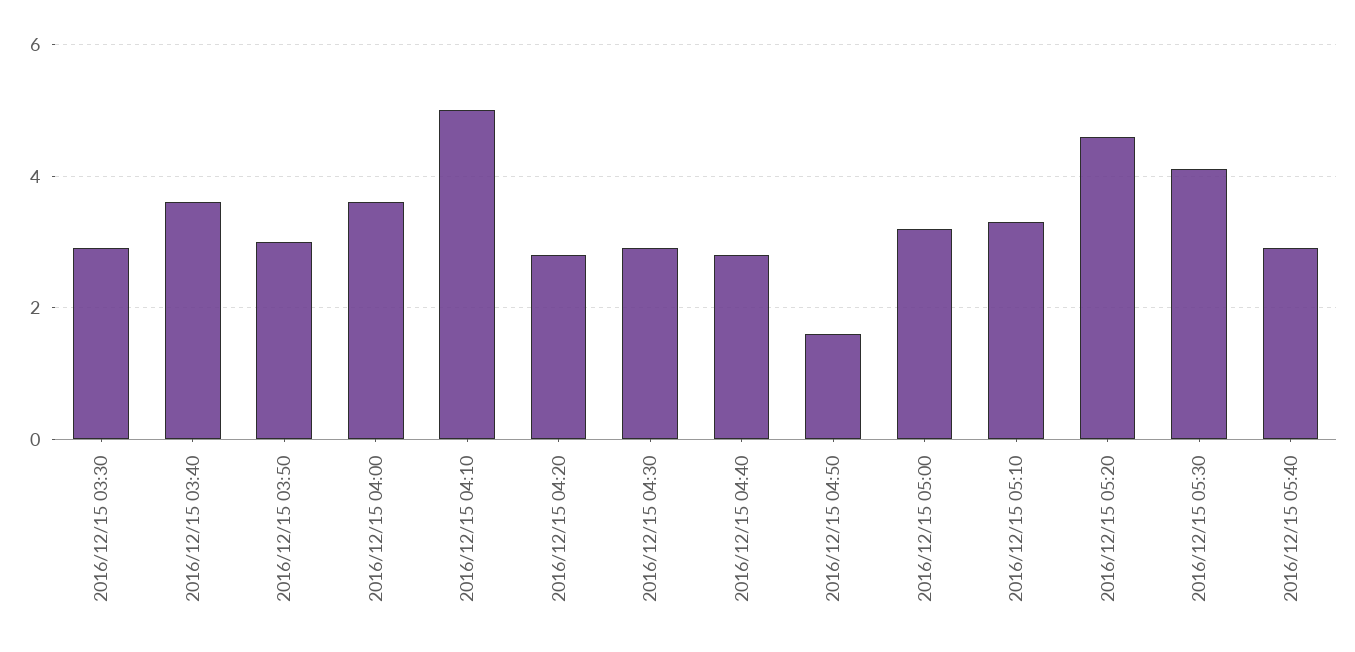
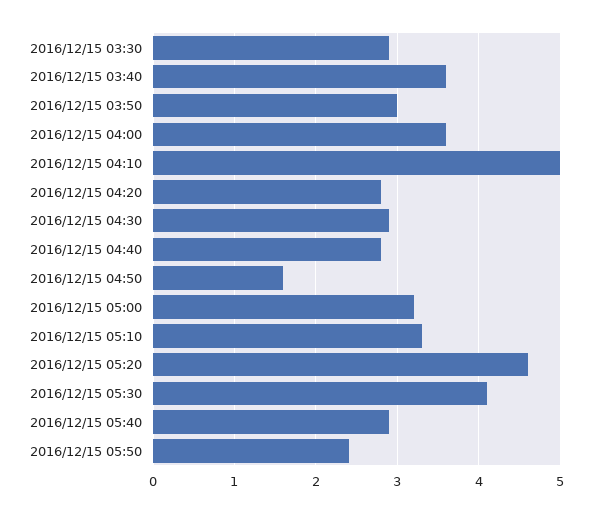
2016/12/15 05:50: none -> 2.4

